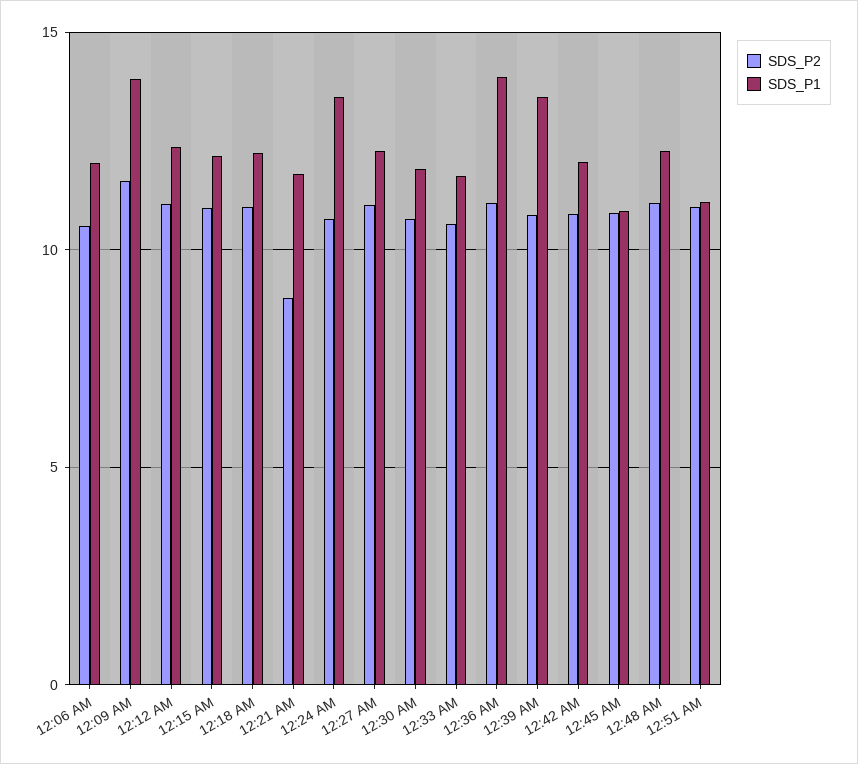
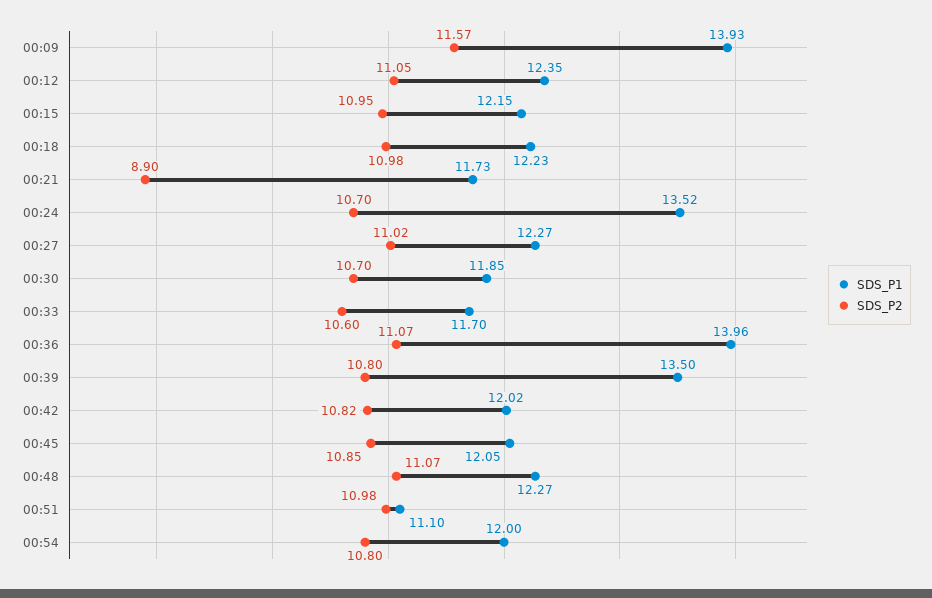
SDS_P2, 12:06 AM: 10.5 -> none
SDS_P1, 12:06 AM: 12 -> none
SDS_P1, 12:45 AM: 11 -> 12.05
SDS_P1, 00:54: none -> 12
SDS_P2, 00:54: none -> 10.8

